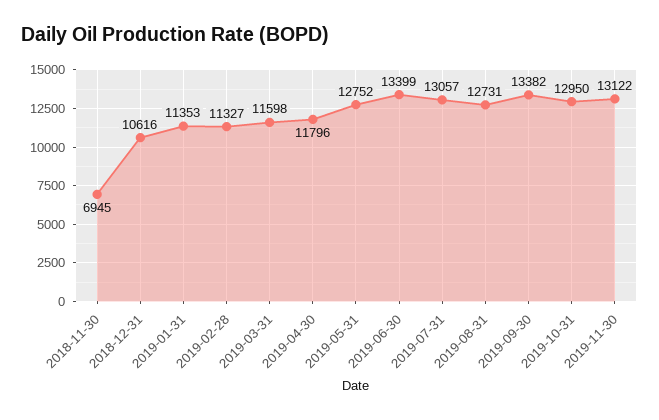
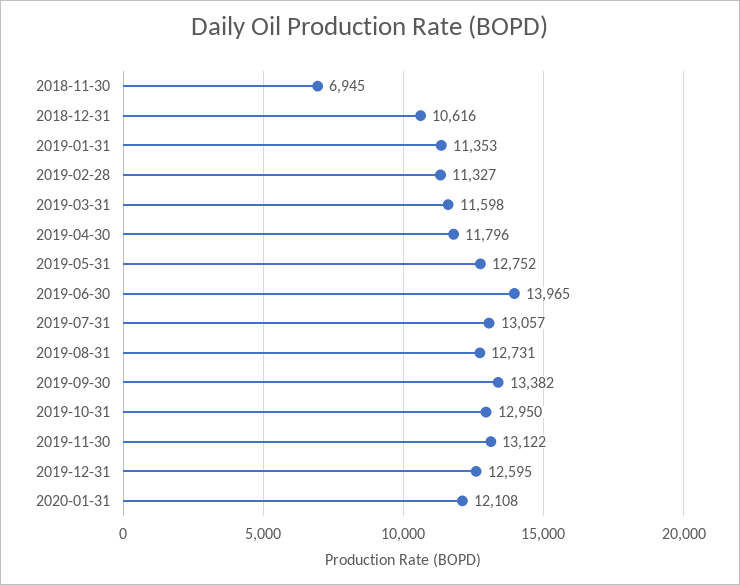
2019-06-30: 13399 -> 13965
2019-12-31: none -> 12595
2020-01-31: none -> 12108

